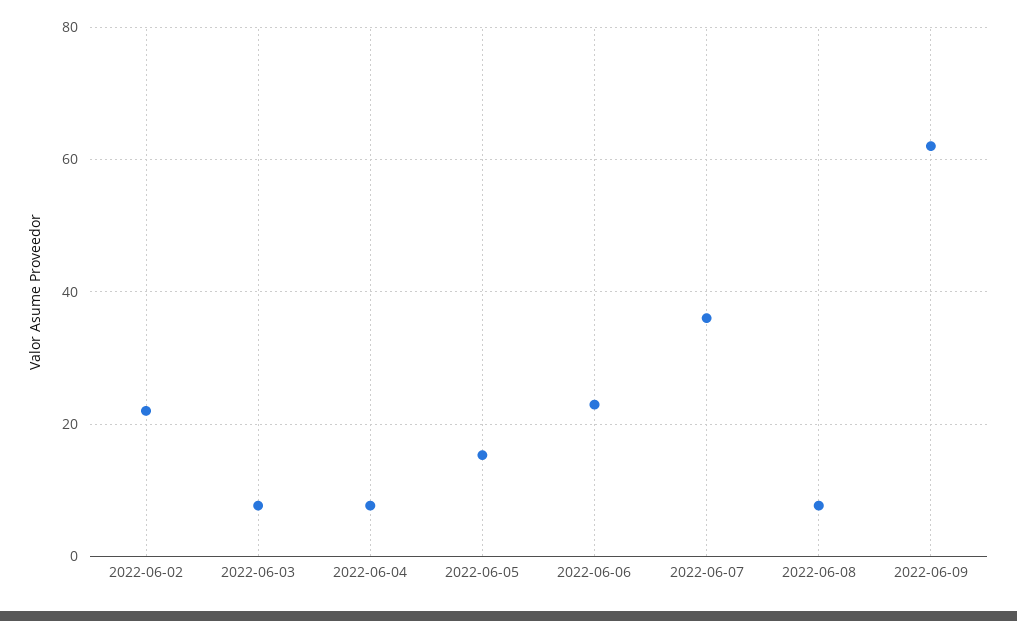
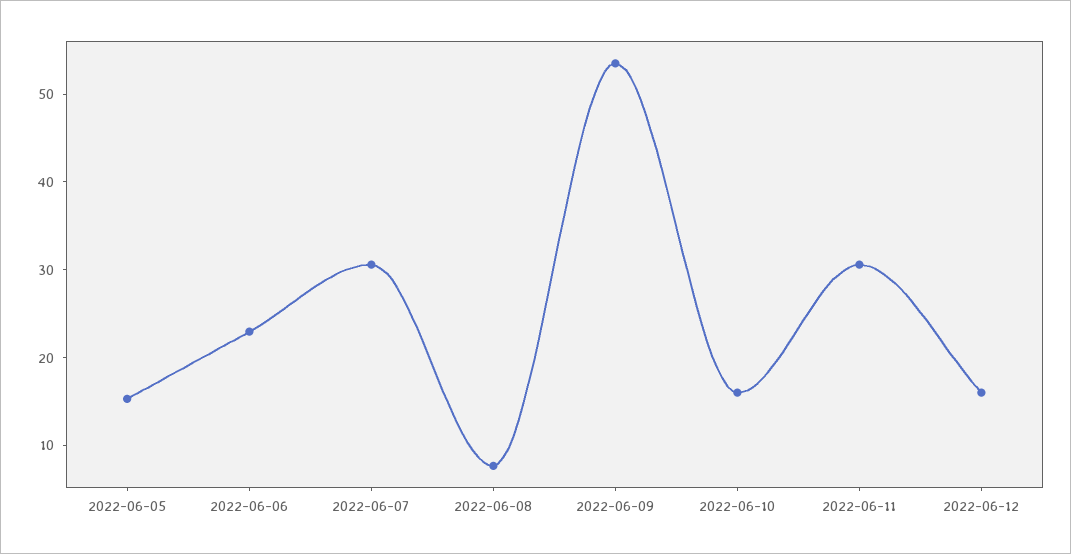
2022-06-02: 22 -> none
2022-06-03: 8 -> none
2022-06-04: 8 -> none
2022-06-07: 36 -> 30
2022-06-09: 62 -> 54
2022-06-10: none -> 16
2022-06-11: none -> 30
2022-06-12: none -> 16

